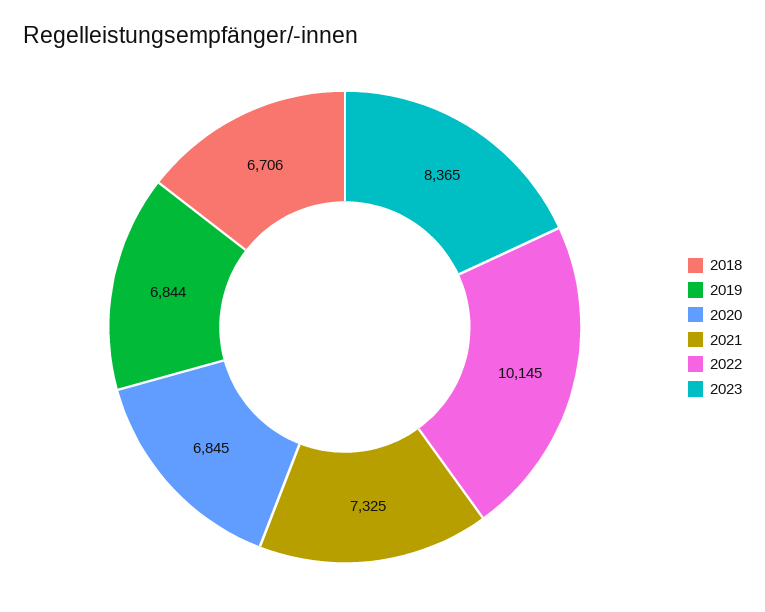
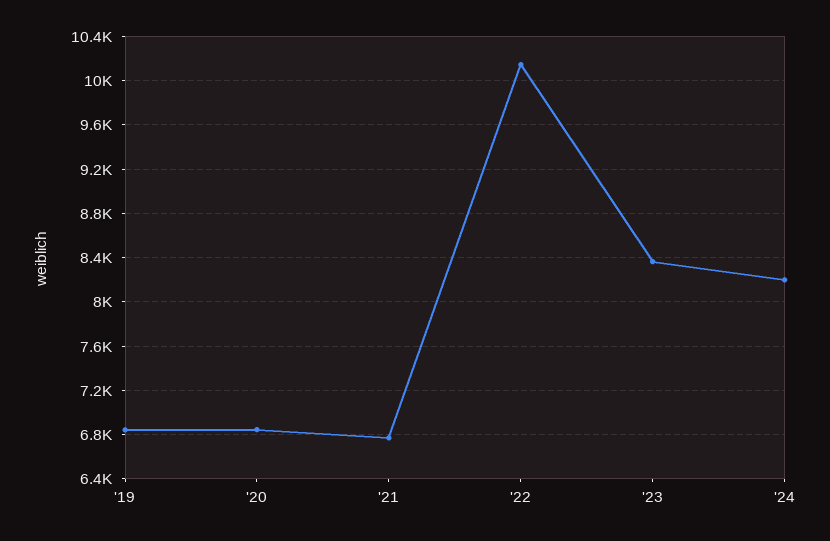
2018: 6706 -> none
2021: 7325 -> 6800
'24: none -> 8200

